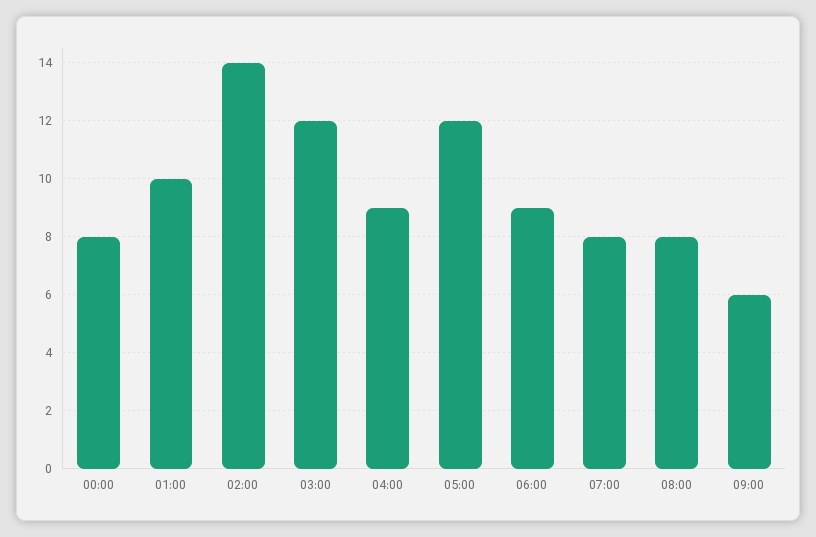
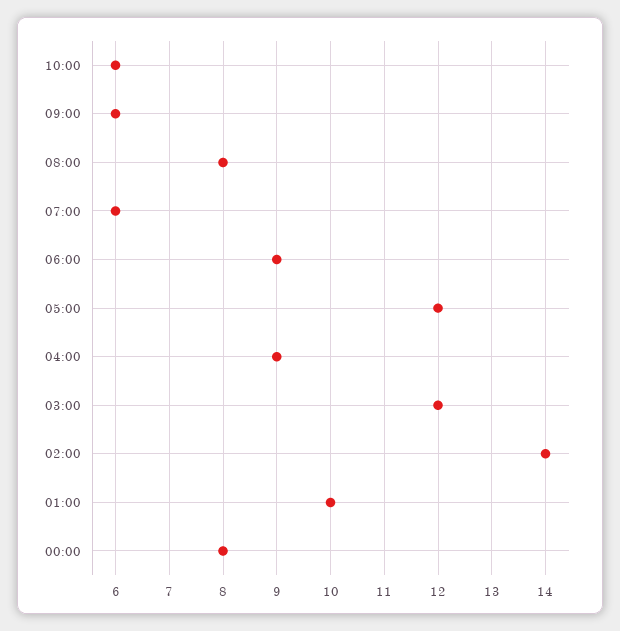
07:00: 8 -> 6
10:00: none -> 6

